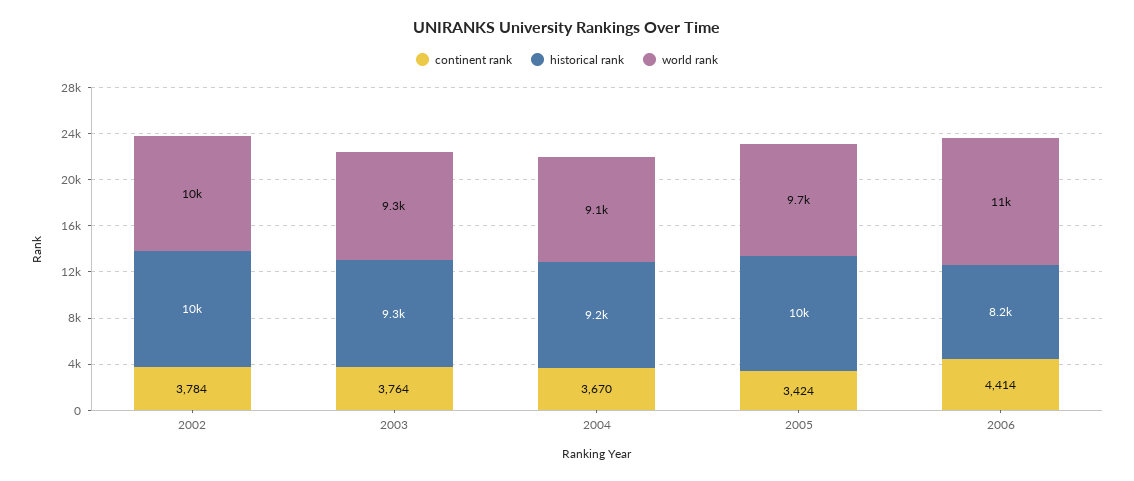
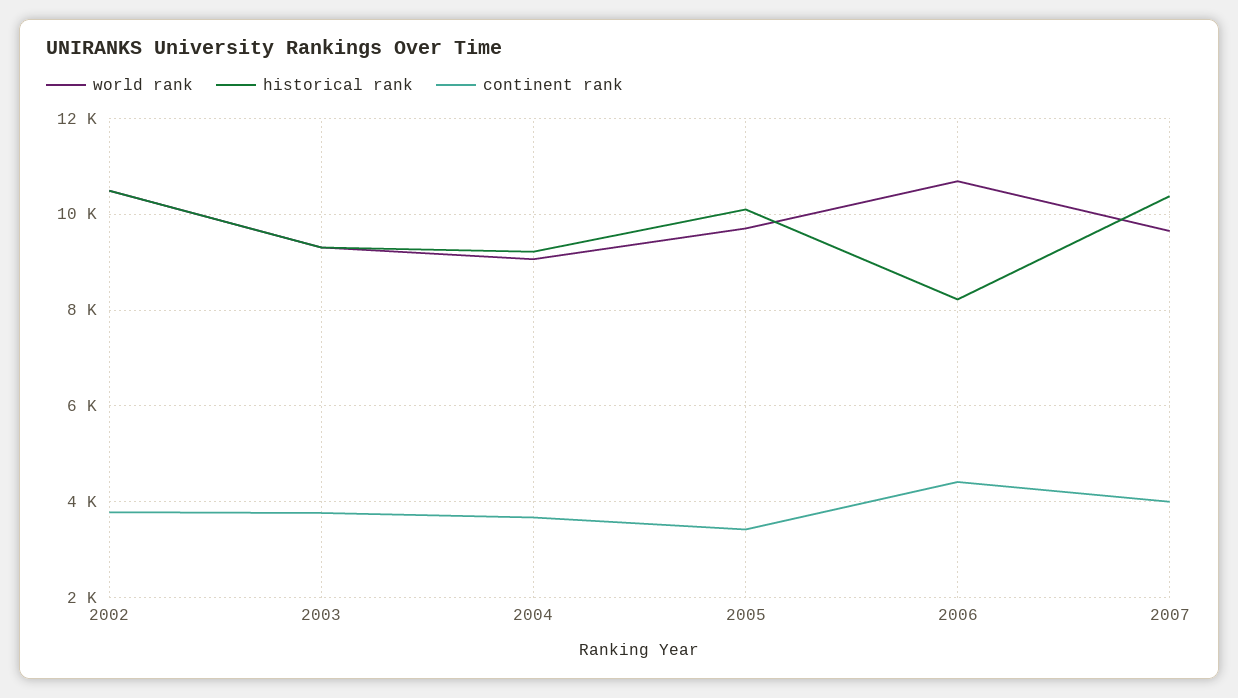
world rank, 2007: none -> 9600
historical rank, 2007: none -> 10400
continent rank, 2007: none -> 4000

